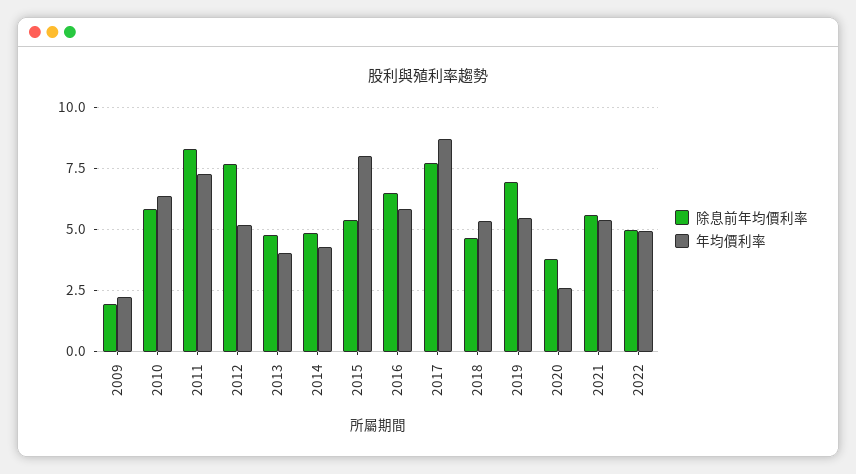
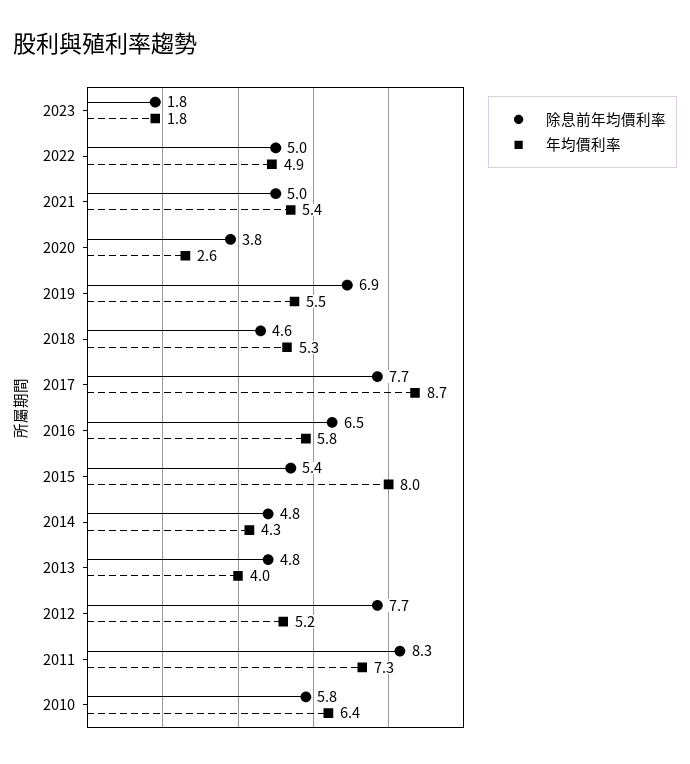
除息前年均價利率, 2009: 2 -> none
年均價利率, 2009: 2.25 -> none
除息前年均價利率, 2021: 5.5 -> 5
除息前年均價利率, 2023: none -> 1.8
年均價利率, 2023: none -> 1.8

